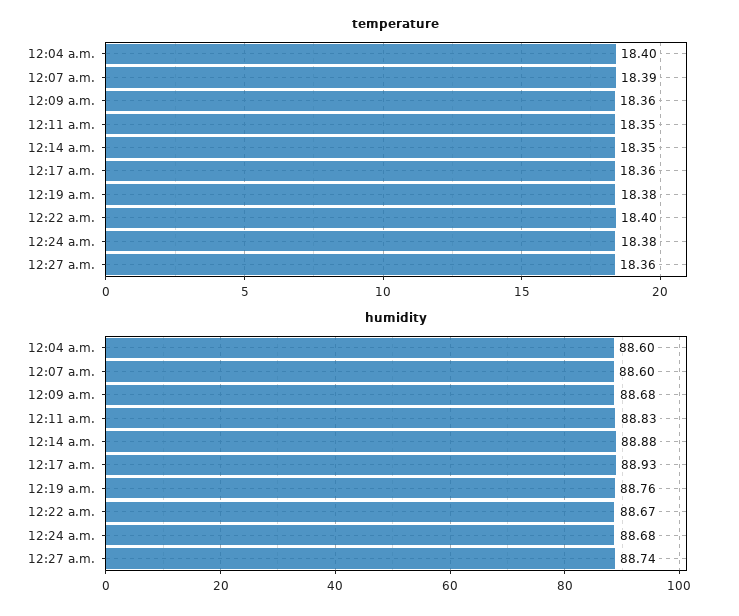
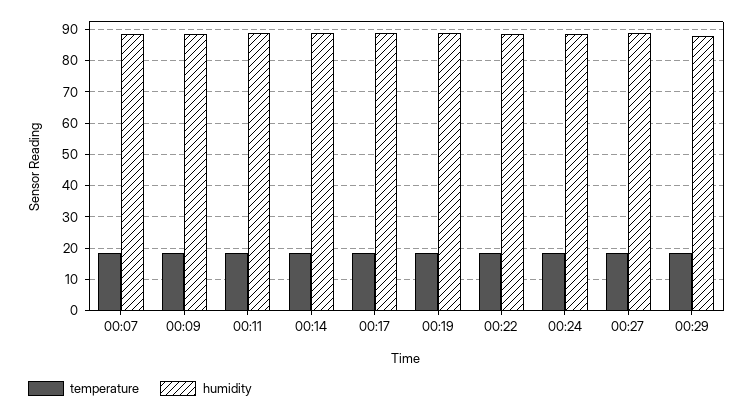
temperature, 12:04 a.m.: 18.4 -> none
humidity, 12:04 a.m.: 88.6 -> none
temperature, 00:29: none -> 18
humidity, 00:29: none -> 88

